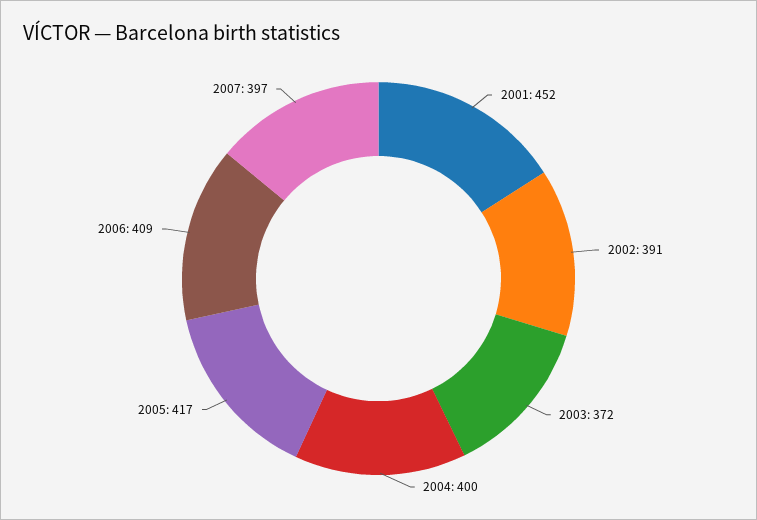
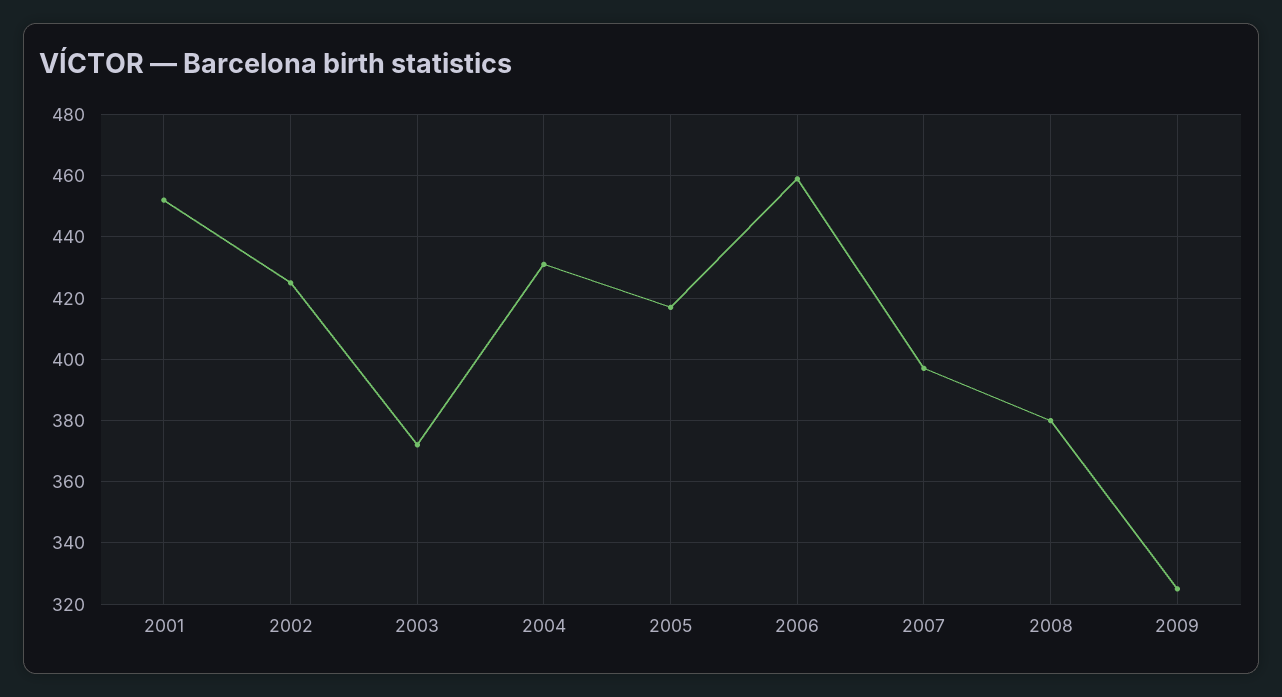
2002: 391 -> 425
2004: 400 -> 430
2006: 409 -> 460
2008: none -> 380
2009: none -> 325

